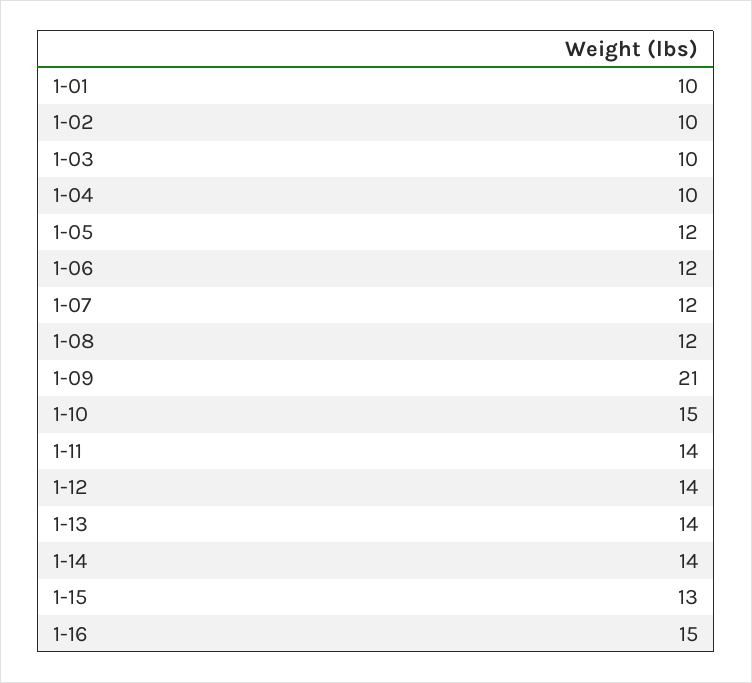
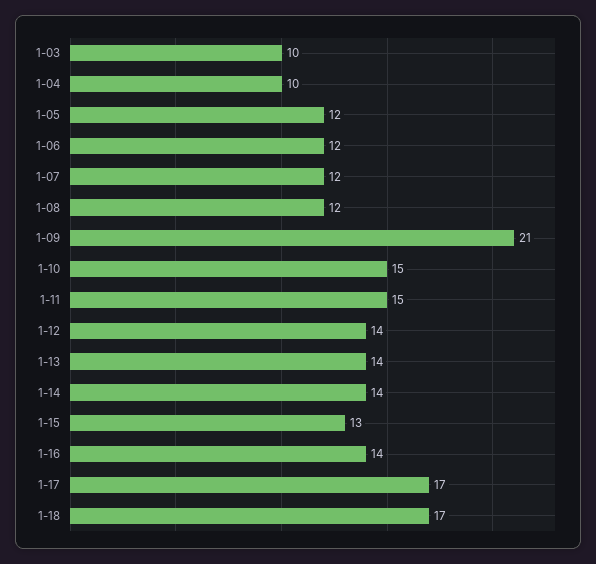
1-01: 10 -> none
1-02: 10 -> none
1-11: 14 -> 15
1-16: 15 -> 14
1-17: none -> 17
1-18: none -> 17

